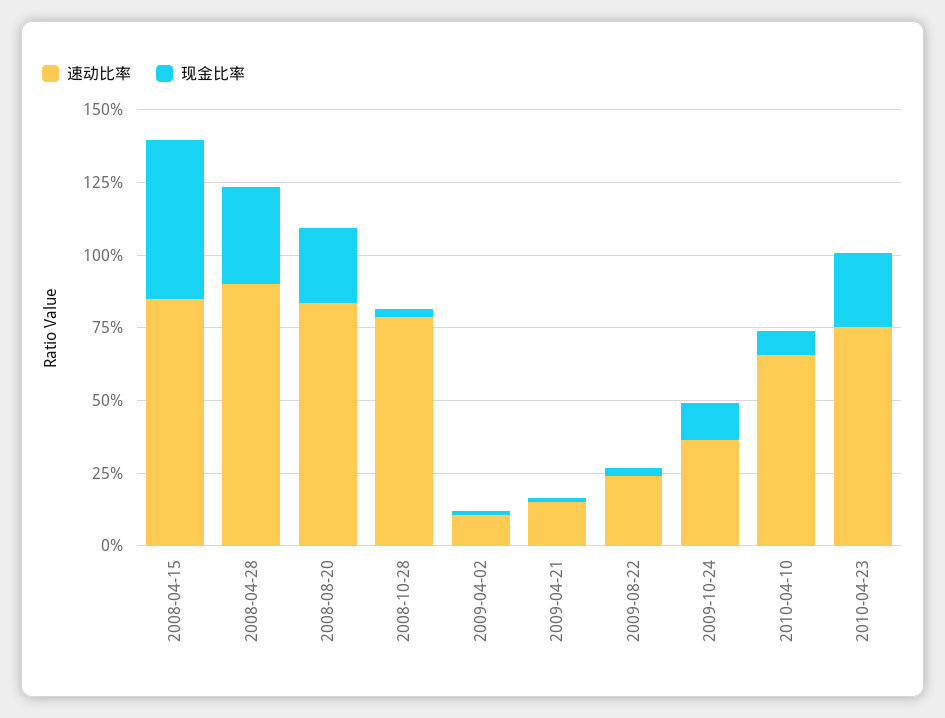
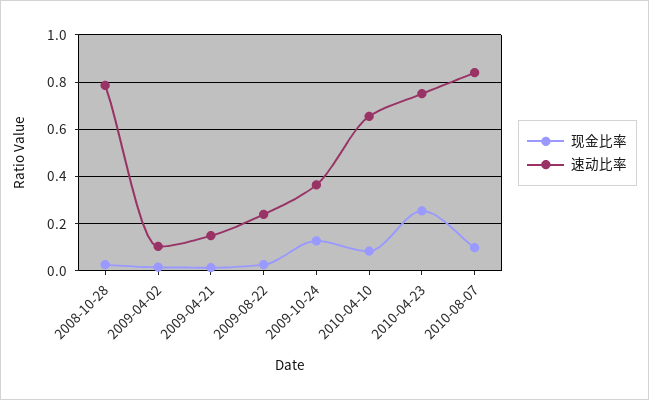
速动比率, 2008-04-15: 0.85 -> none
现金比率, 2008-04-15: 0.55 -> none
速动比率, 2008-04-28: 0.9 -> none
现金比率, 2008-04-28: 0.35 -> none
速动比率, 2008-08-20: 0.85 -> none
现金比率, 2008-08-20: 0.25 -> none
现金比率, 2010-08-07: none -> 0.1
速动比率, 2010-08-07: none -> 0.85

